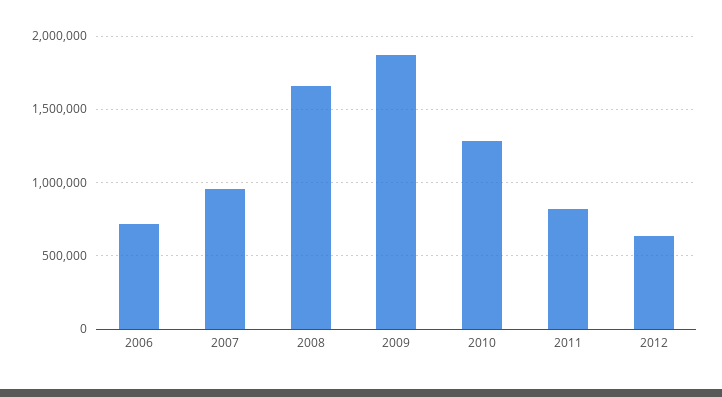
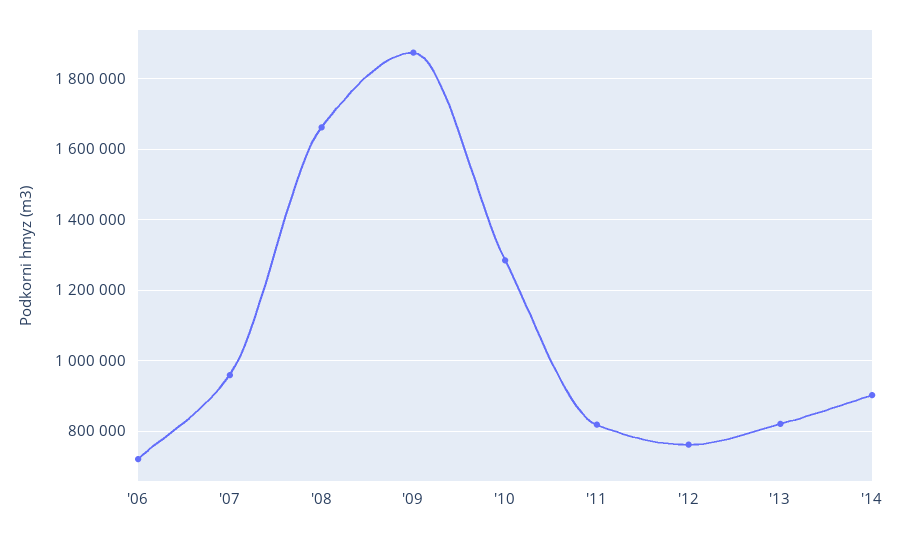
2012: 650000 -> 760000
'13: none -> 820000
'14: none -> 900000

